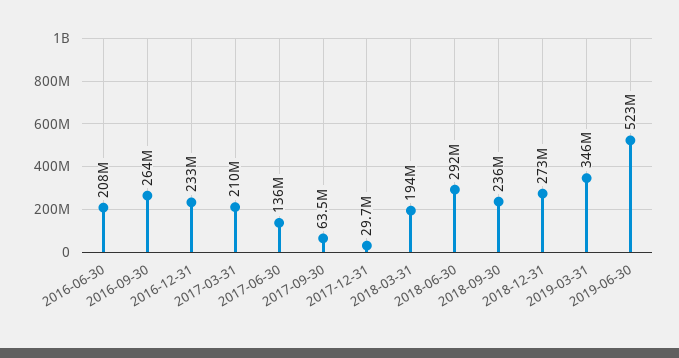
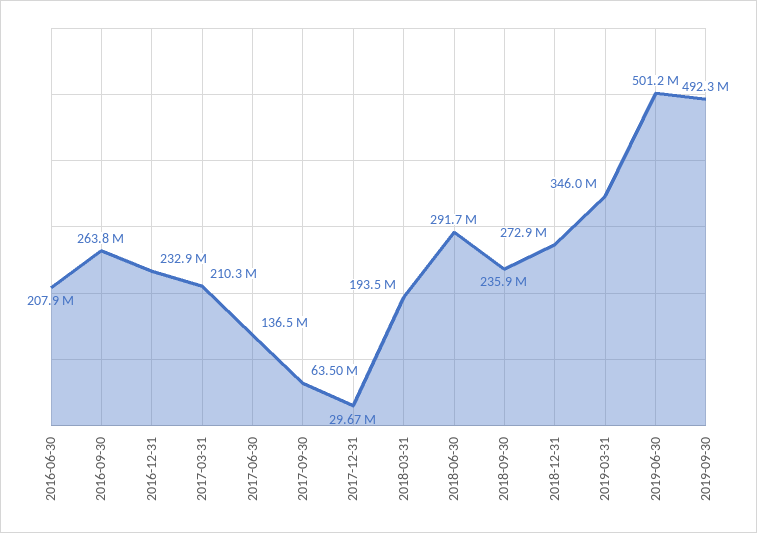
2019-06-30: 523000000 -> 501200000
2019-09-30: none -> 492300000

